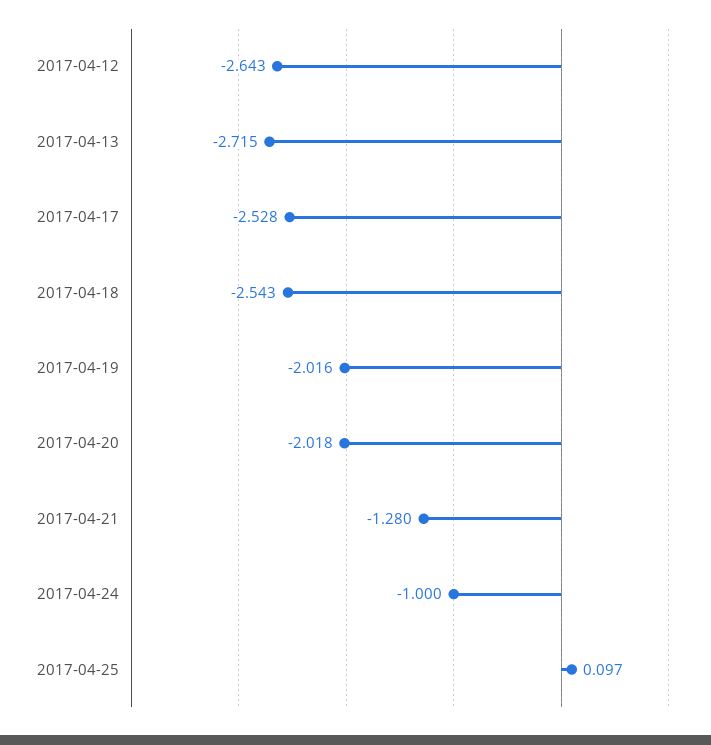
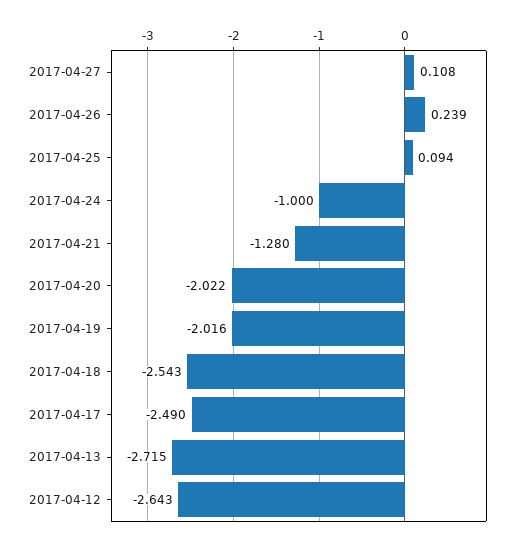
2017-04-17: -2.528 -> -2.49
2017-04-20: -2.018 -> -2.022
2017-04-25: 0.097 -> 0.094
2017-04-27: none -> 0.108
2017-04-26: none -> 0.239

